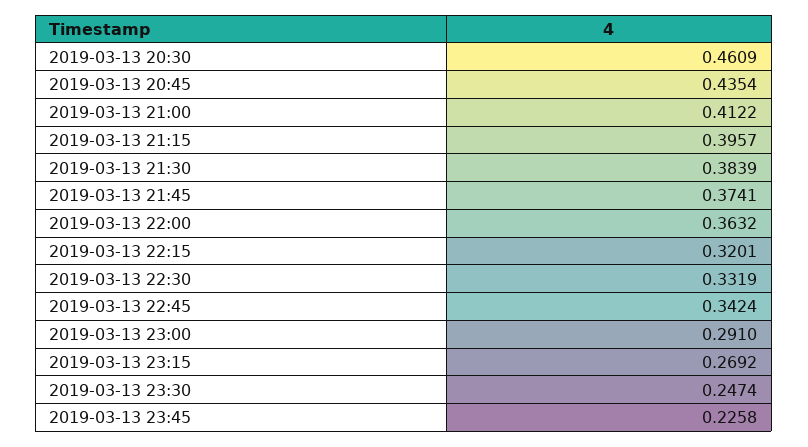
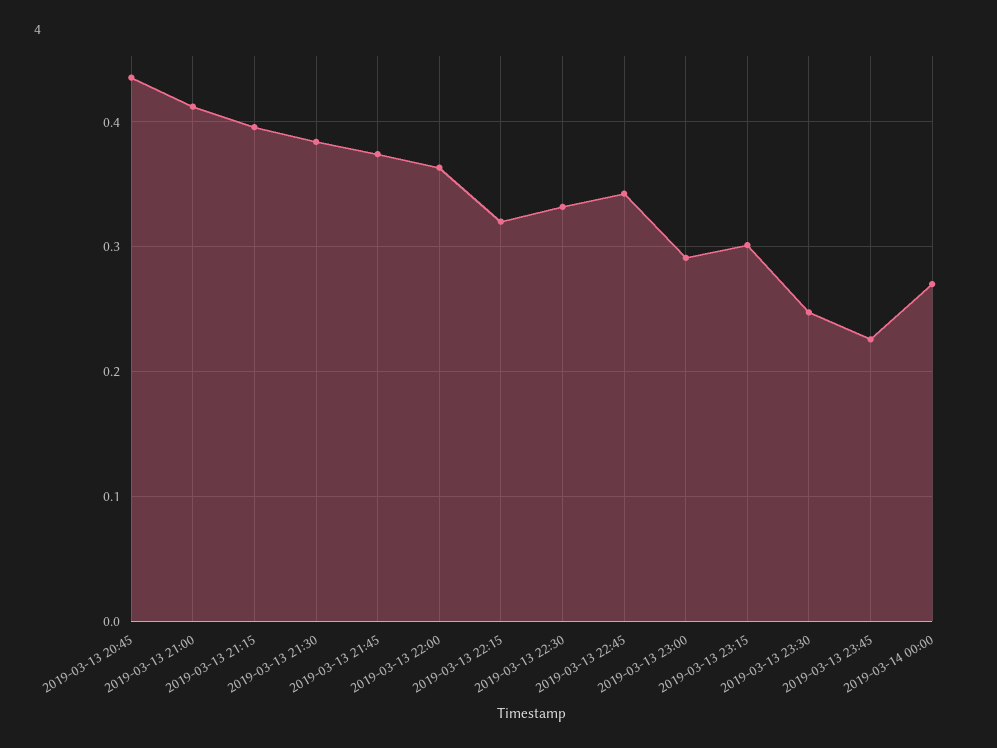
2019-03-13 20:30: 0.4609 -> none
2019-03-13 23:15: 0.2692 -> 0.3
2019-03-14 00:00: none -> 0.27

